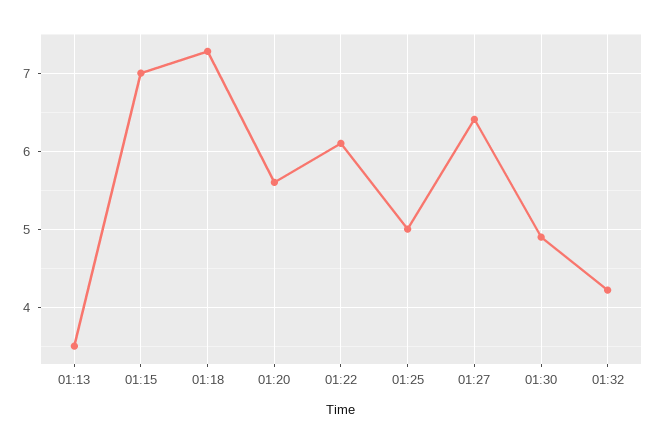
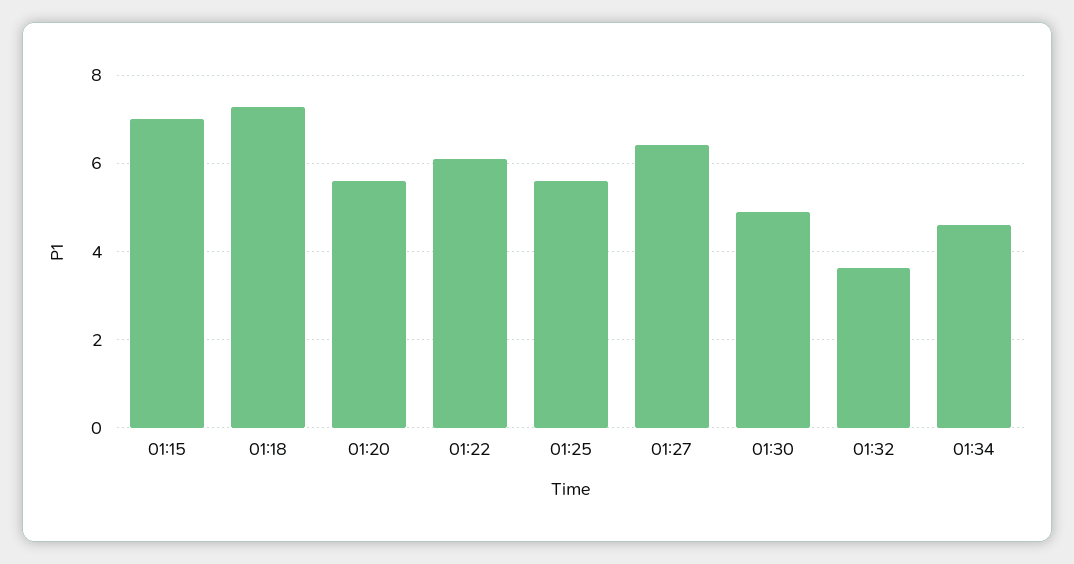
01:13: 3.5 -> none
01:25: 5 -> 5.6
01:32: 4.2 -> 3.6
01:34: none -> 4.6

